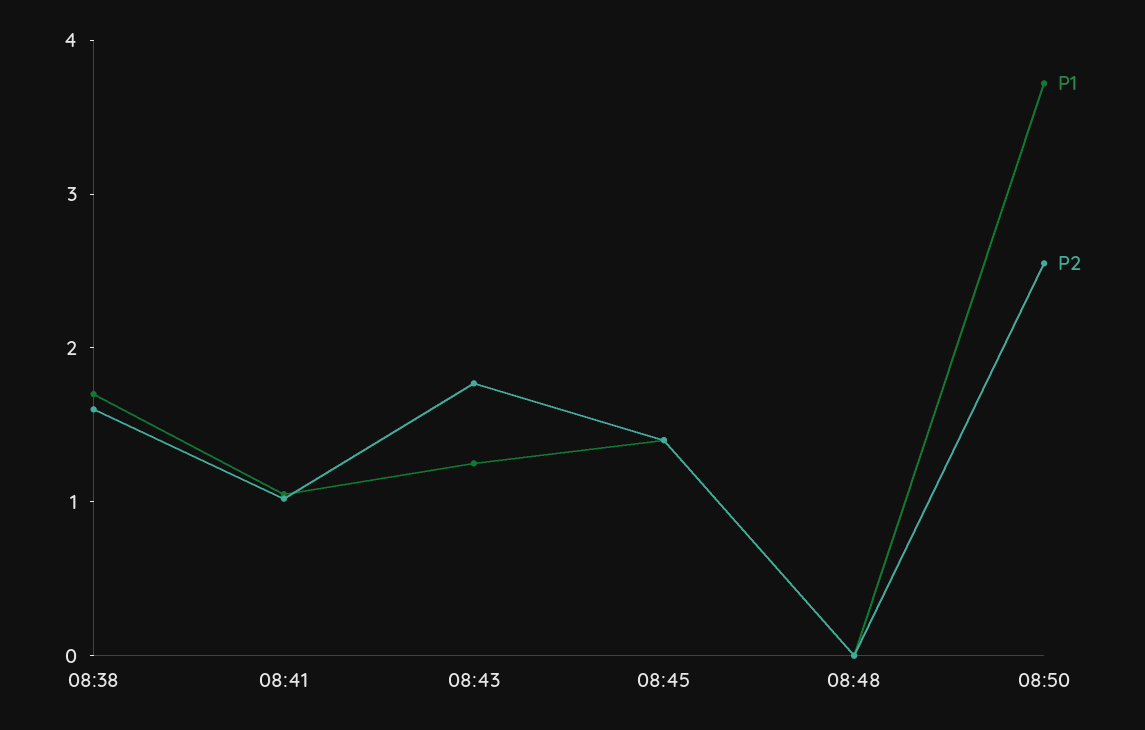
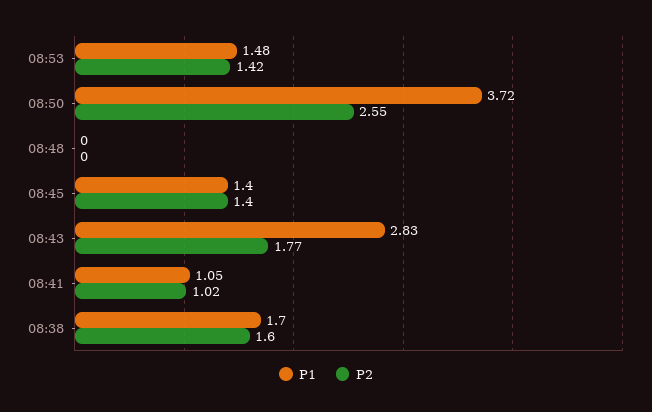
P1, 08:43: 1.2 -> 2.83
P1, 08:53: none -> 1.48
P2, 08:53: none -> 1.42

